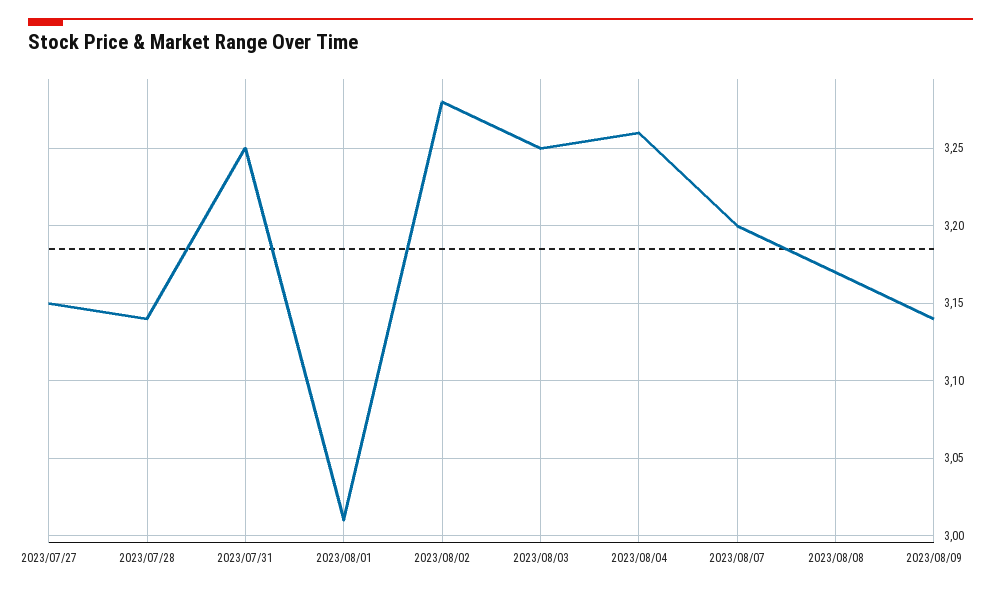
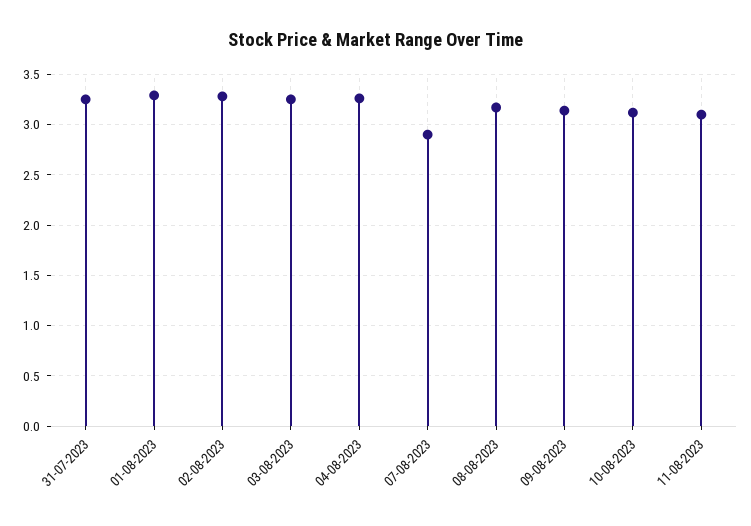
2023/07/27: 3.15 -> none
2023/07/28: 3.14 -> none
2023/08/01: 3.01 -> 3.3
2023/08/07: 3.2 -> 2.9
10-08-2023: none -> 3.1
11-08-2023: none -> 3.1

